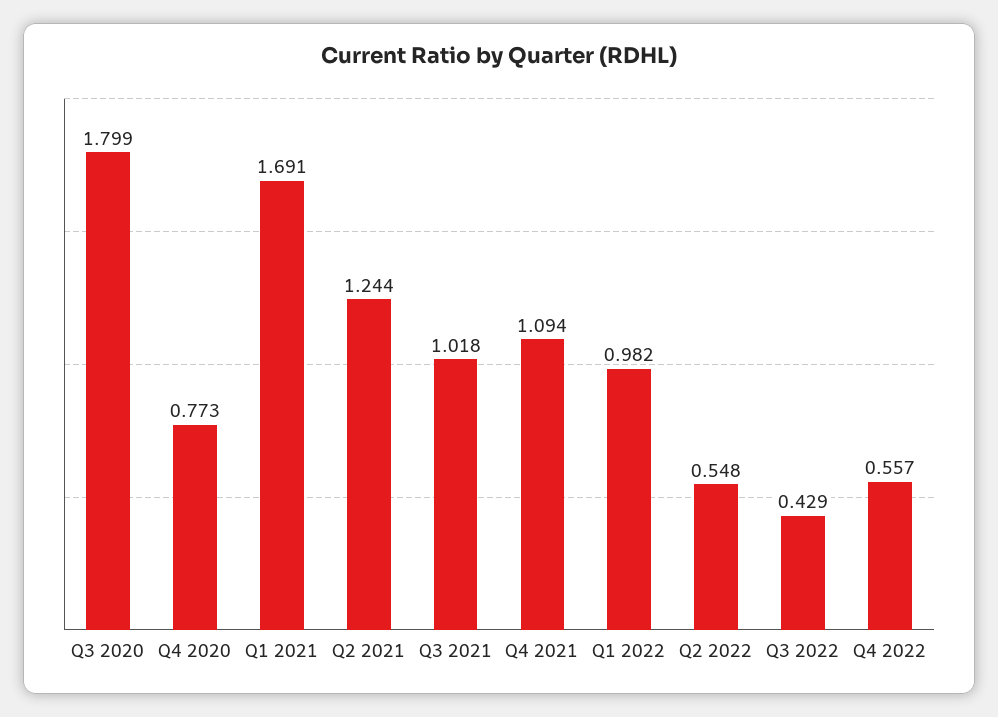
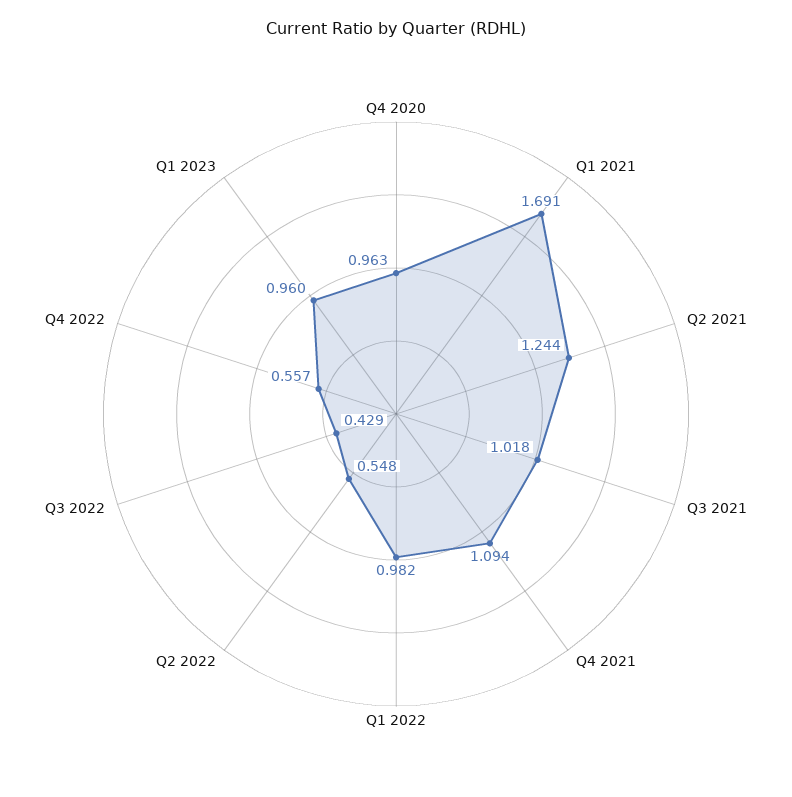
Q3 2020: 1.799 -> none
Q4 2020: 0.773 -> 0.963
Q1 2023: none -> 0.96

